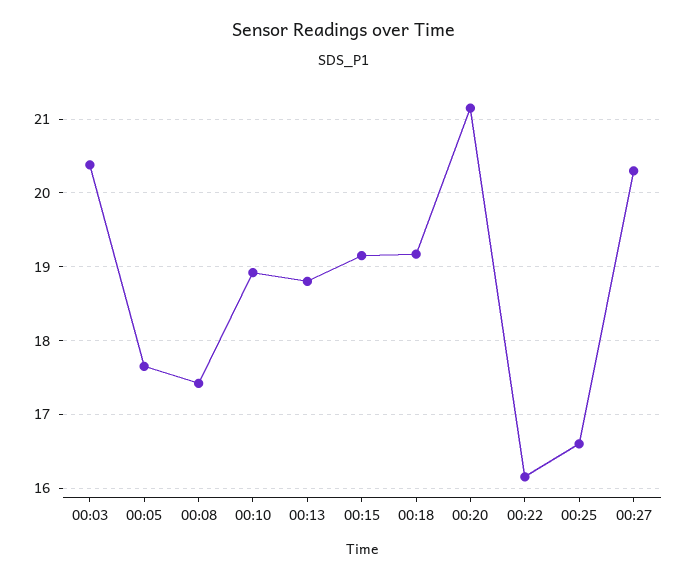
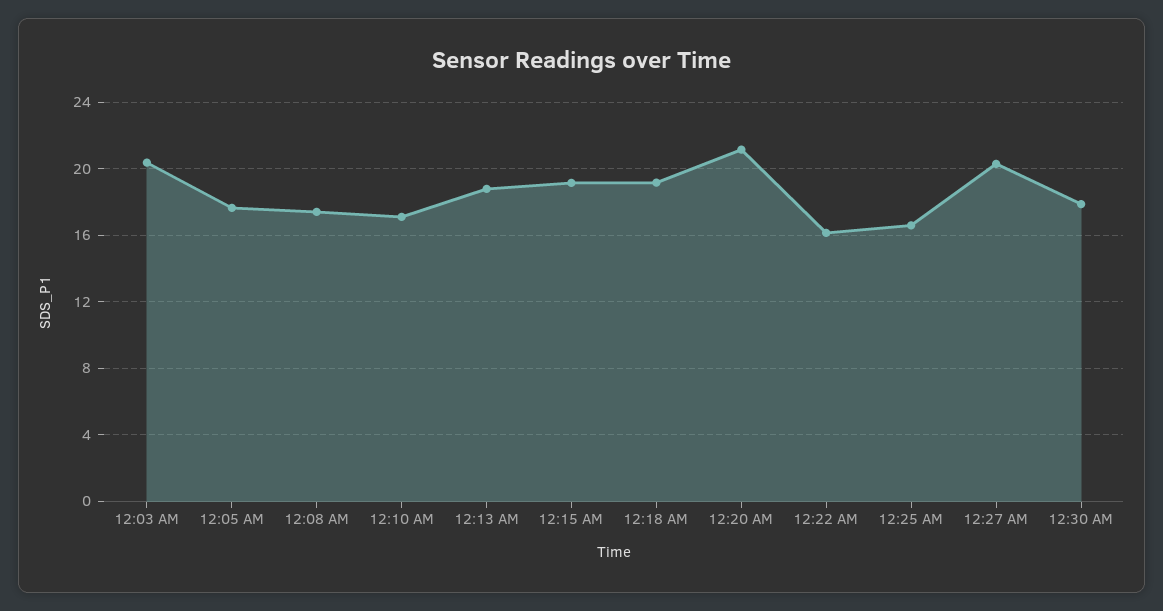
00:10: 18.9 -> 17
12:30 AM: none -> 18

